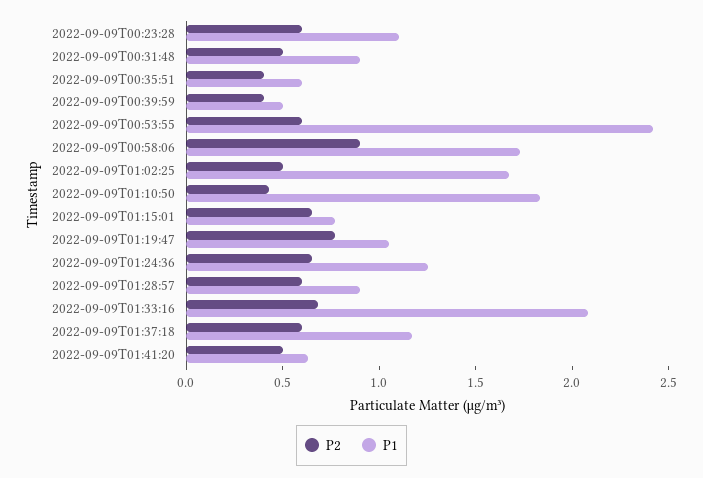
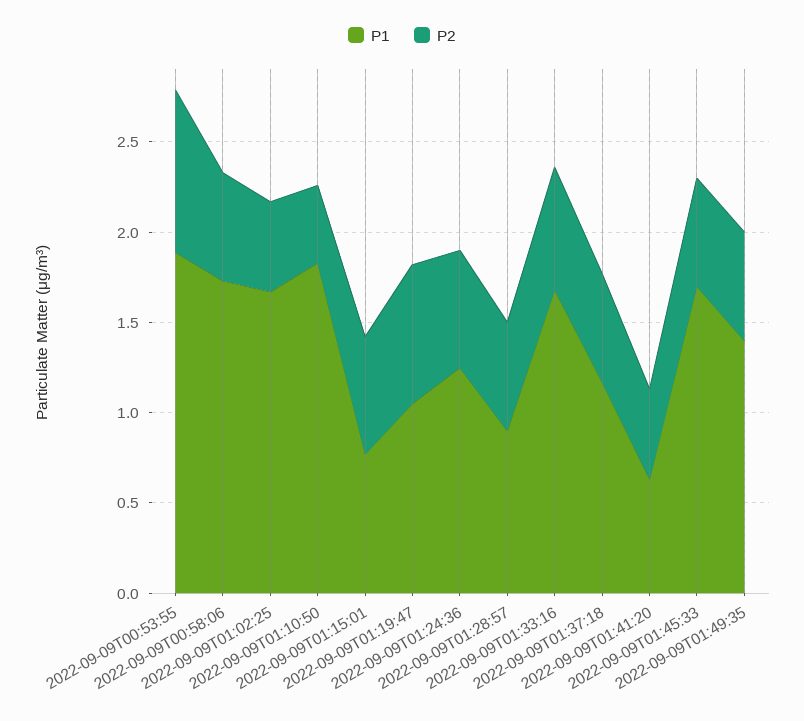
P2, 2022-09-09T00:23:28: 0.6 -> none
P1, 2022-09-09T00:23:28: 1.1 -> none
P2, 2022-09-09T00:31:48: 0.5 -> none
P1, 2022-09-09T00:31:48: 0.9 -> none
P2, 2022-09-09T00:35:51: 0.4 -> none
P1, 2022-09-09T00:35:51: 0.6 -> none
P2, 2022-09-09T00:39:59: 0.4 -> none
P1, 2022-09-09T00:39:59: 0.5 -> none
P2, 2022-09-09T00:53:55: 0.6 -> 0.9
P1, 2022-09-09T00:53:55: 2.4 -> 1.9
P2, 2022-09-09T00:58:06: 0.9 -> 0.6
P1, 2022-09-09T01:33:16: 2.1 -> 1.7
P1, 2022-09-09T01:45:33: none -> 1.7
P2, 2022-09-09T01:45:33: none -> 0.6
P1, 2022-09-09T01:49:35: none -> 1.4
P2, 2022-09-09T01:49:35: none -> 0.6

